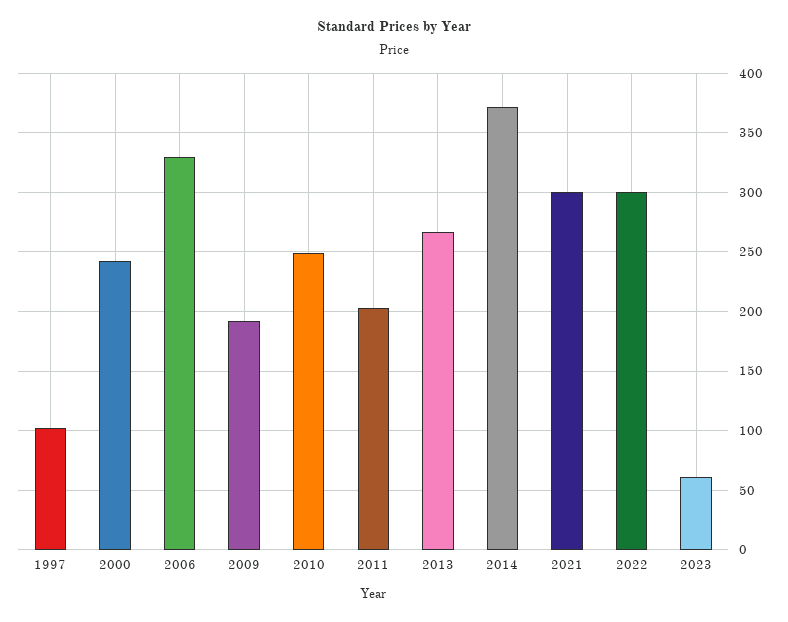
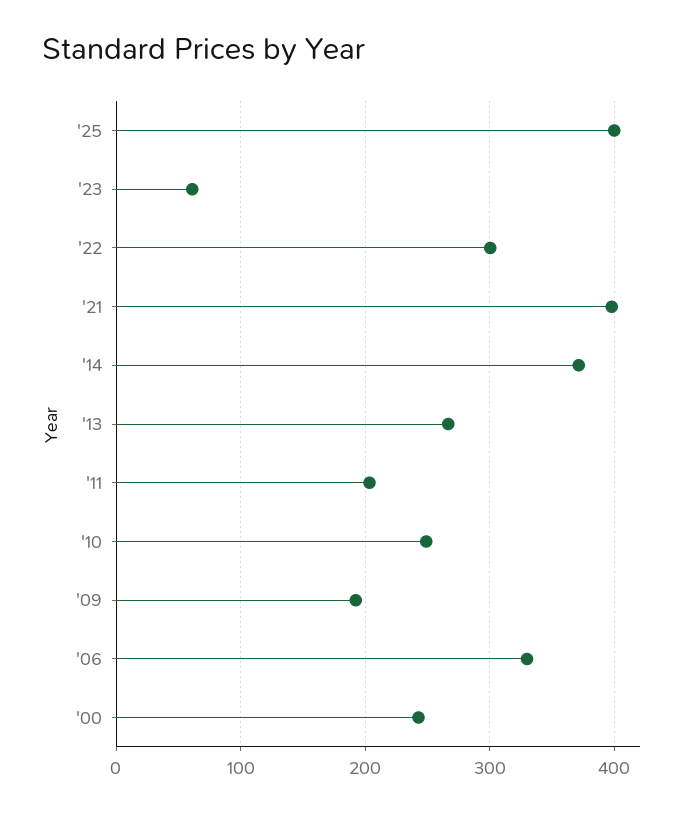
1997: 100 -> none
2021: 300 -> 400
'25: none -> 400

